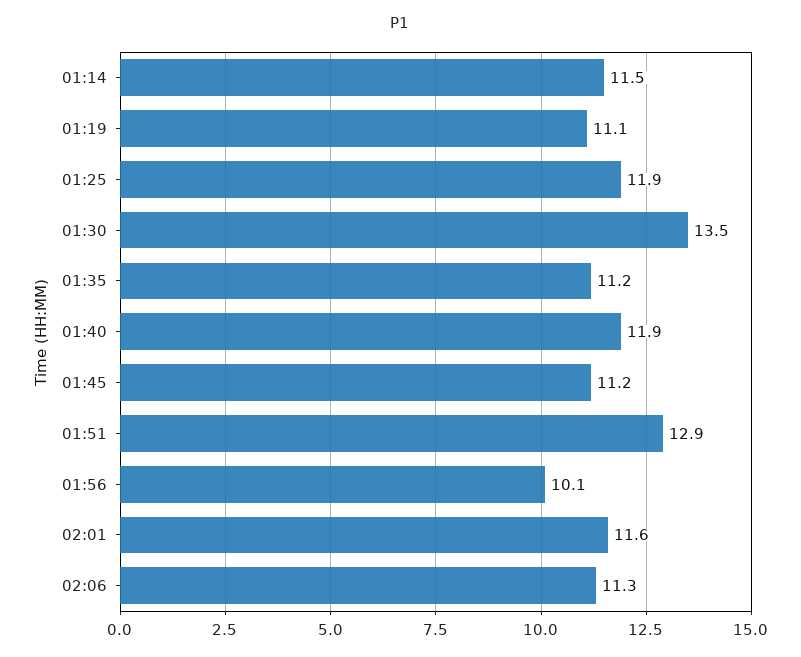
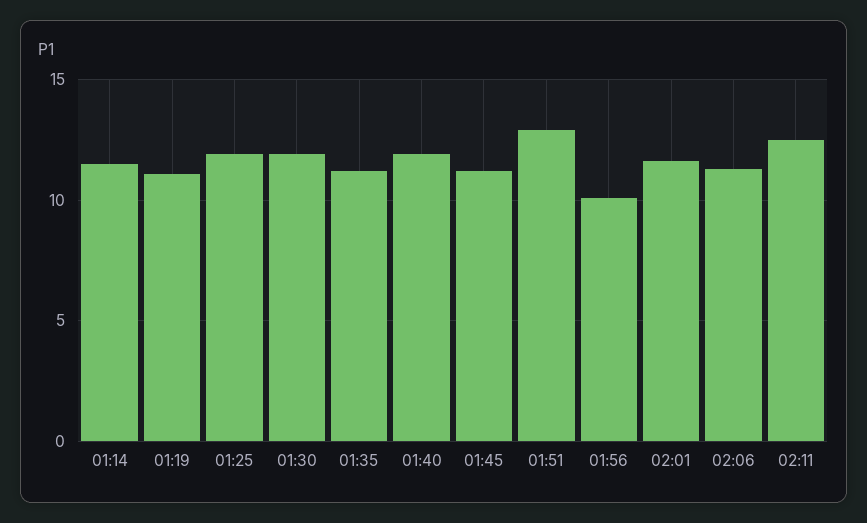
01:30: 13.5 -> 12
02:11: none -> 12.5

